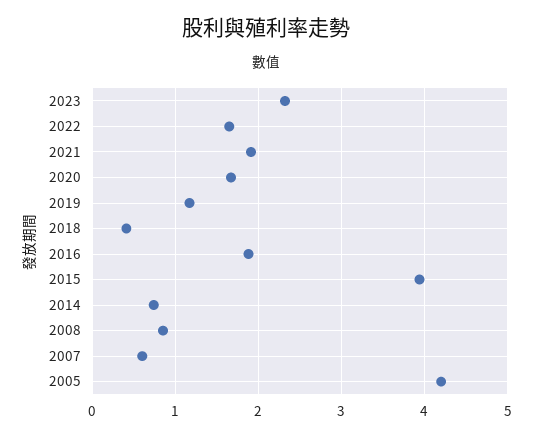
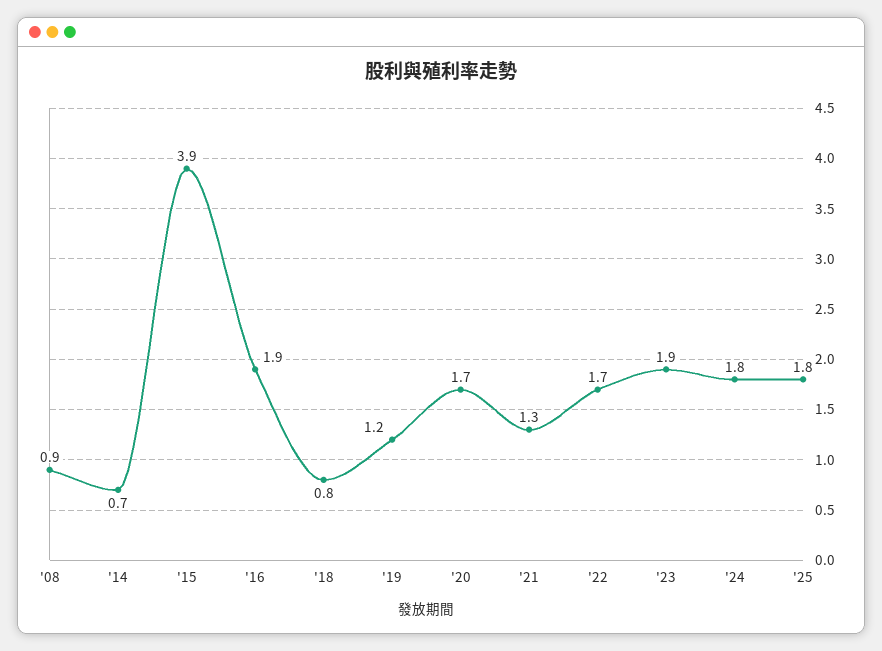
2023: 2.3 -> 1.9
2021: 1.9 -> 1.3
2018: 0.4 -> 0.8
2007: 0.6 -> none
2005: 4.2 -> none
'24: none -> 1.8
'25: none -> 1.8

